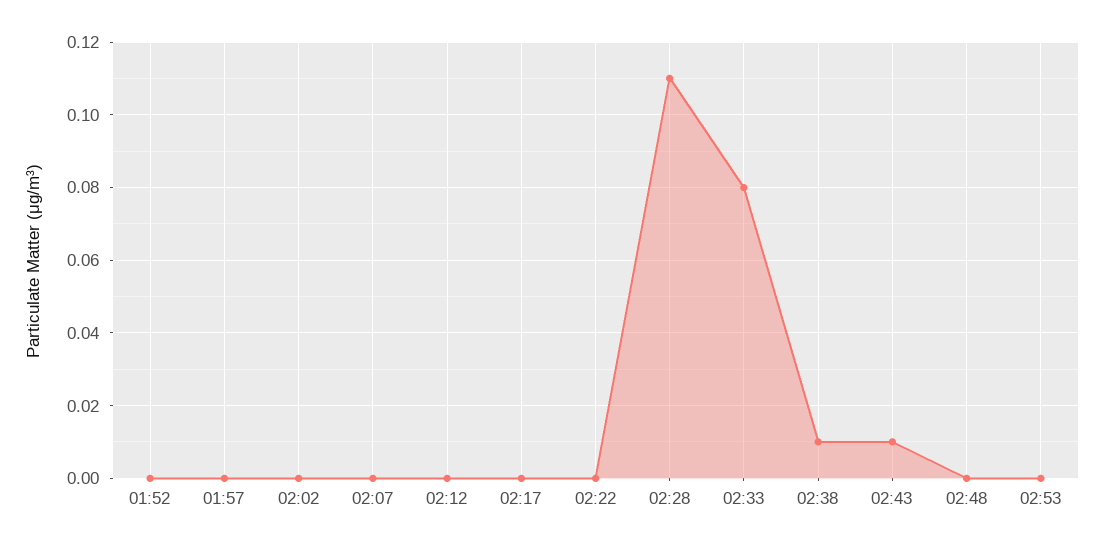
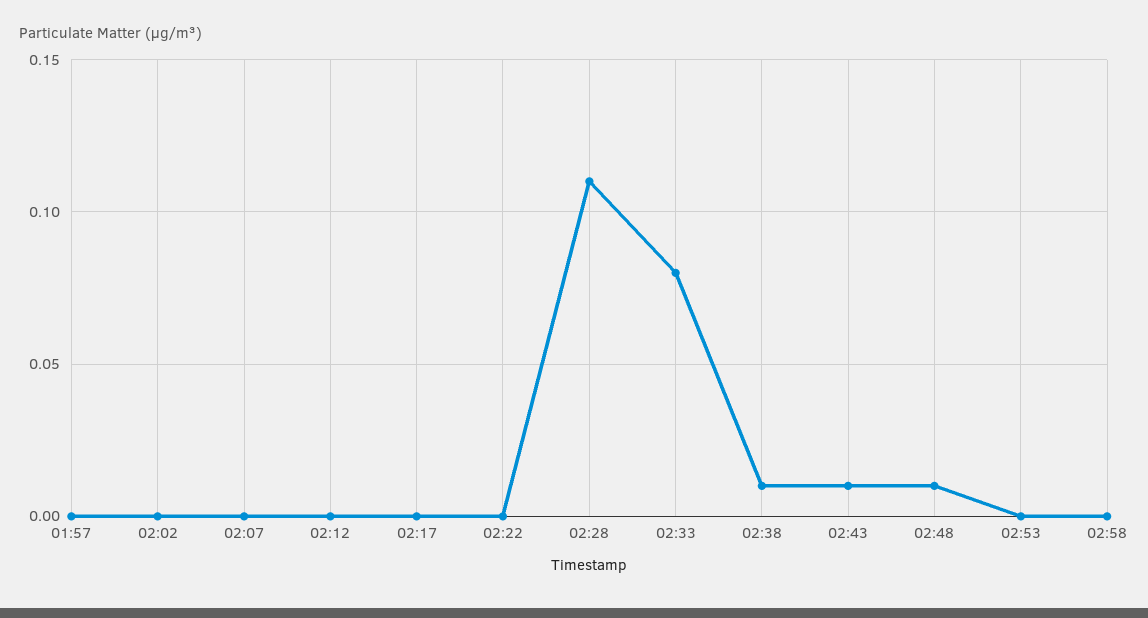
01:52: 0 -> none
02:48: 0 -> 0.01
02:58: none -> 0

